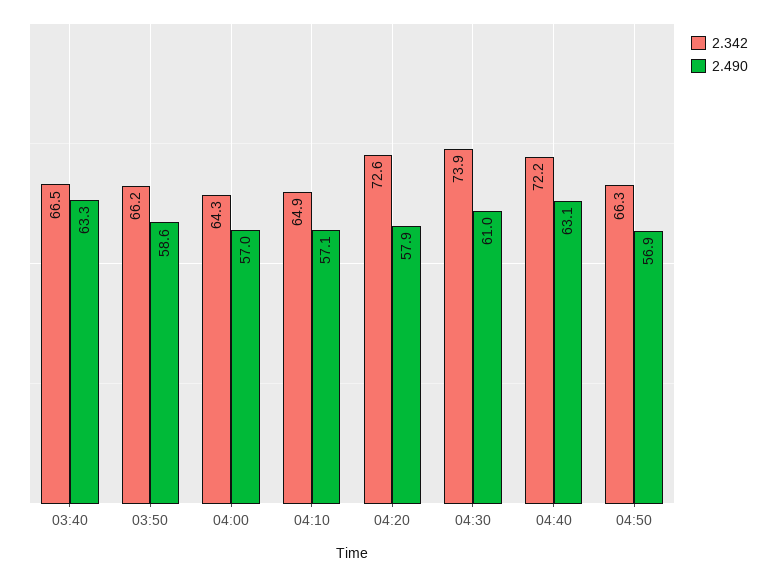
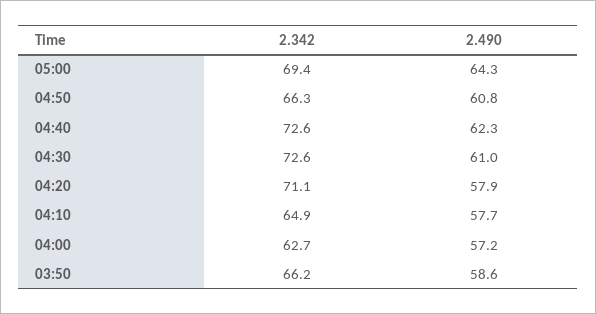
2.342, 03:40: 66.5 -> none
2.490, 03:40: 63.3 -> none
2.342, 04:00: 64.3 -> 62.7
2.490, 04:00: 57 -> 57.2
2.490, 04:10: 57.1 -> 57.7
2.342, 04:20: 72.6 -> 71.1
2.342, 04:30: 73.9 -> 72.6
2.342, 04:40: 72.2 -> 72.6
2.490, 04:40: 63.1 -> 62.3
2.490, 04:50: 56.9 -> 60.8
2.342, 05:00: none -> 69.4
2.490, 05:00: none -> 64.3

